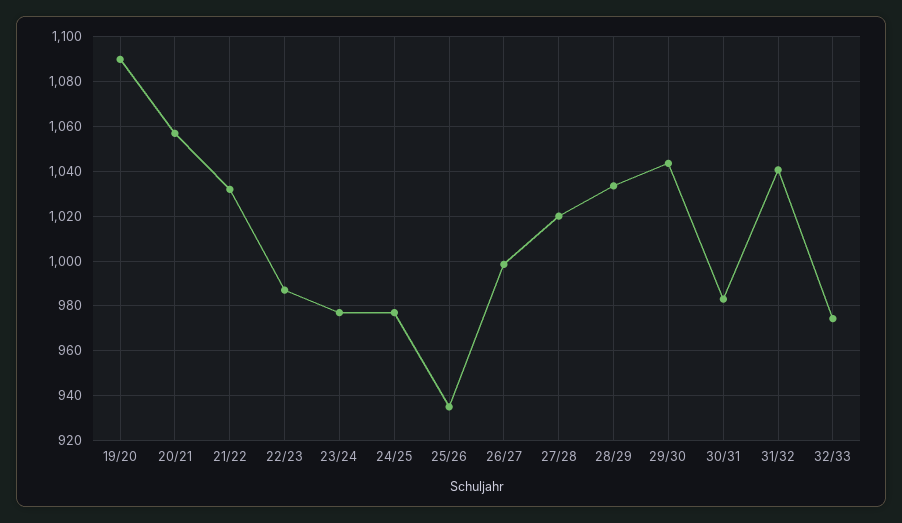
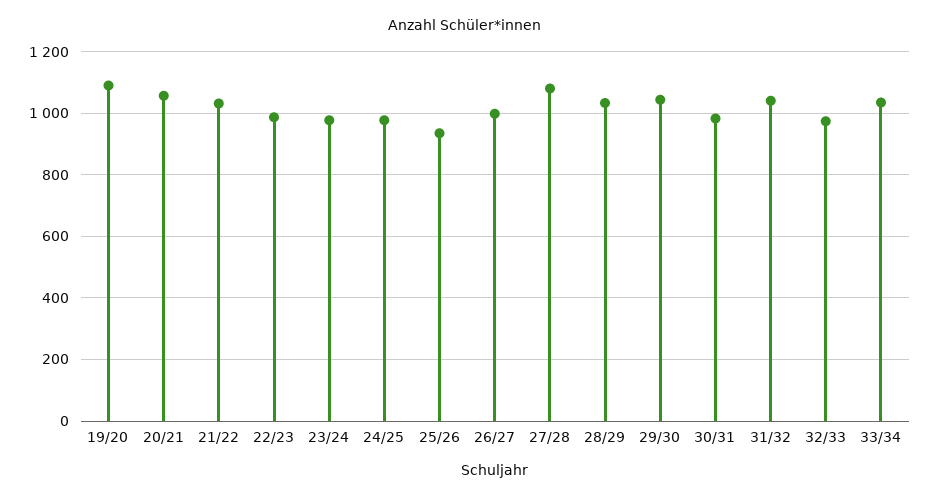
27/28: 1020 -> 1080
33/34: none -> 1040

